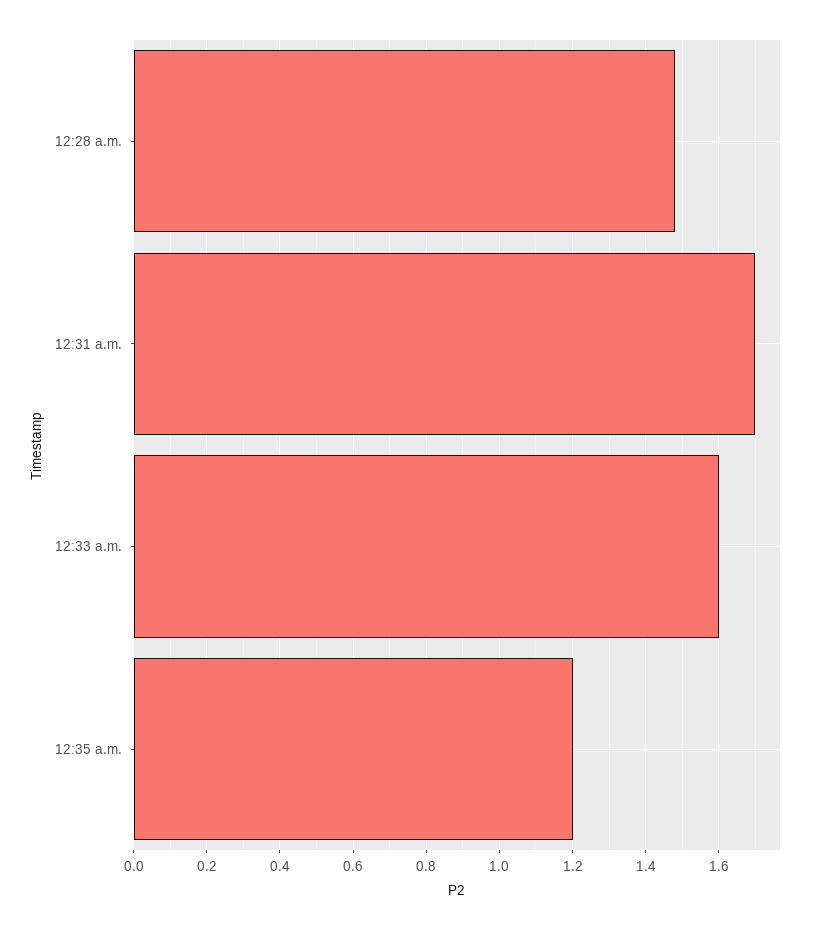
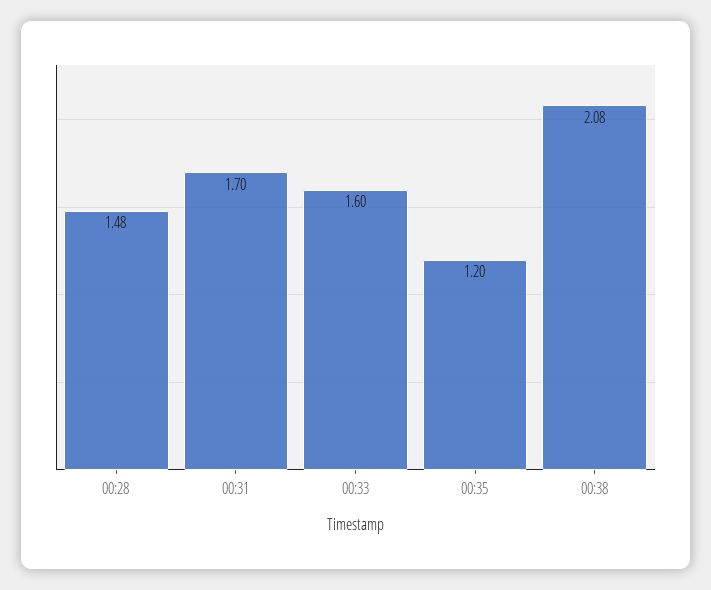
00:38: none -> 2.08

